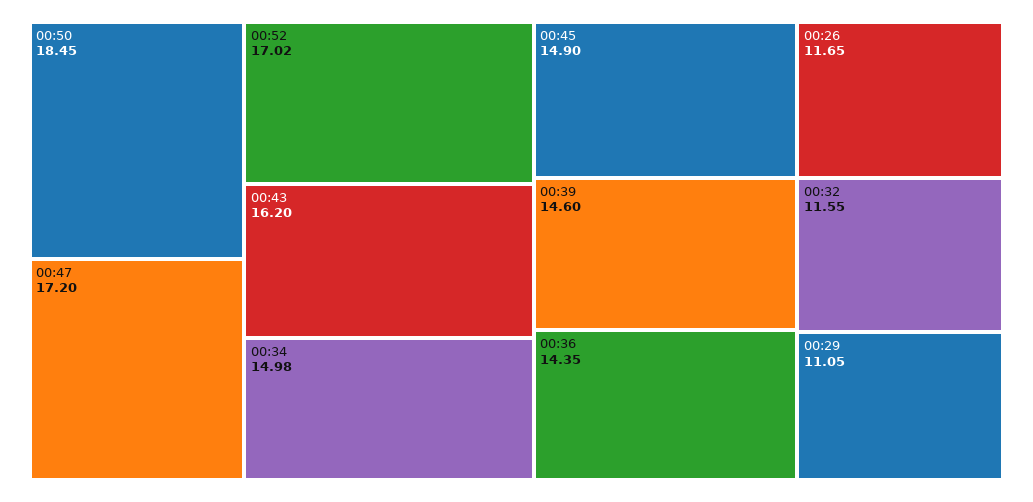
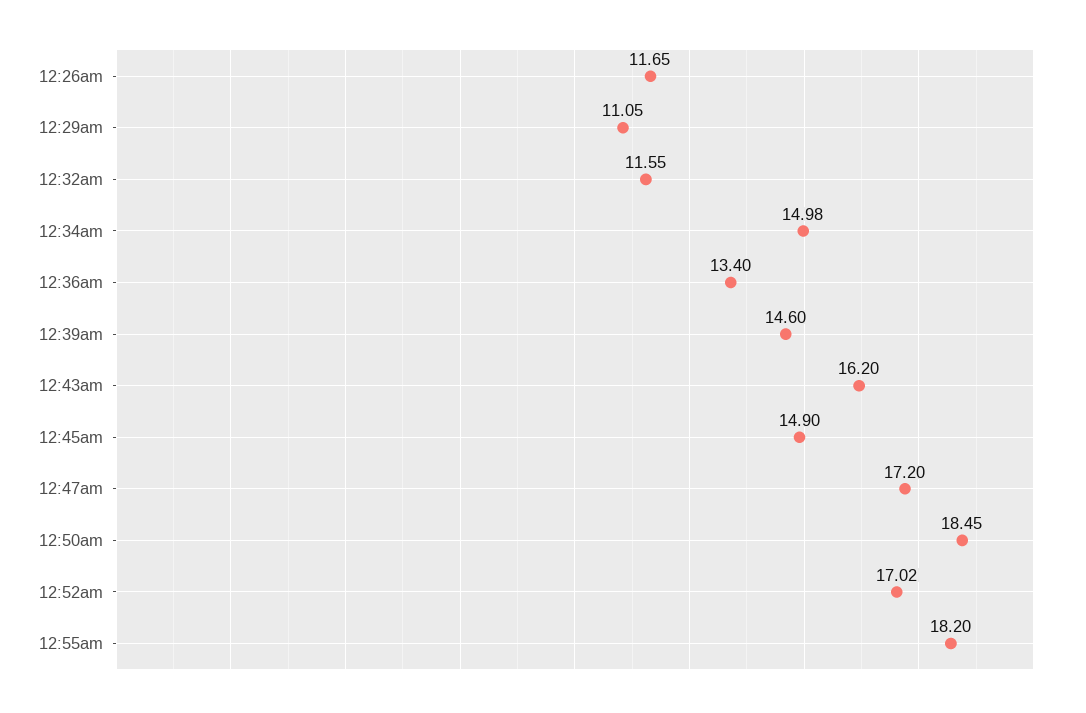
00:36: 14.35 -> 13.4
12:55am: none -> 18.2

